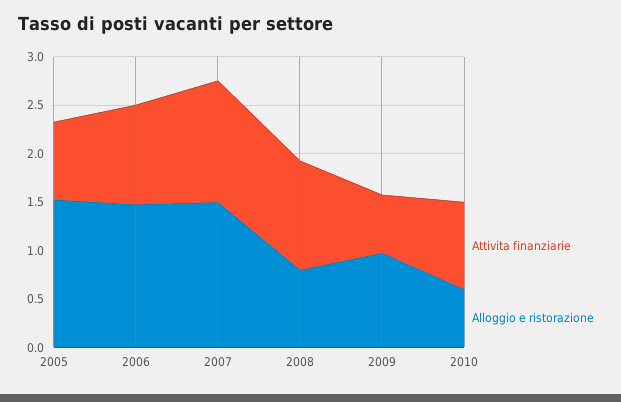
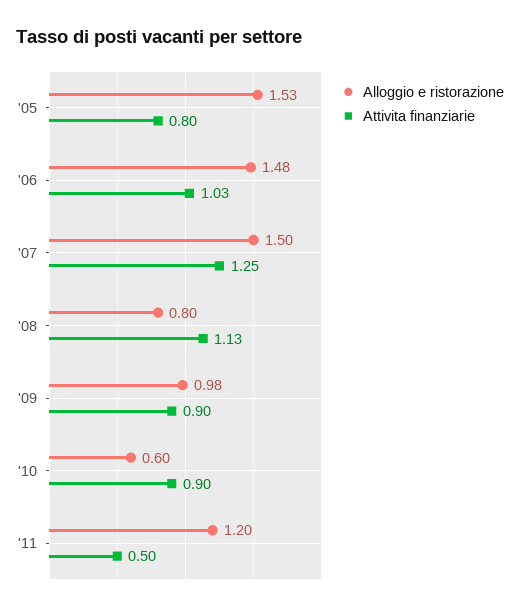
Attivita finanziarie, 2009: 0.6 -> 0.9
Alloggio e ristorazione, '11: none -> 1.2
Attivita finanziarie, '11: none -> 0.5

